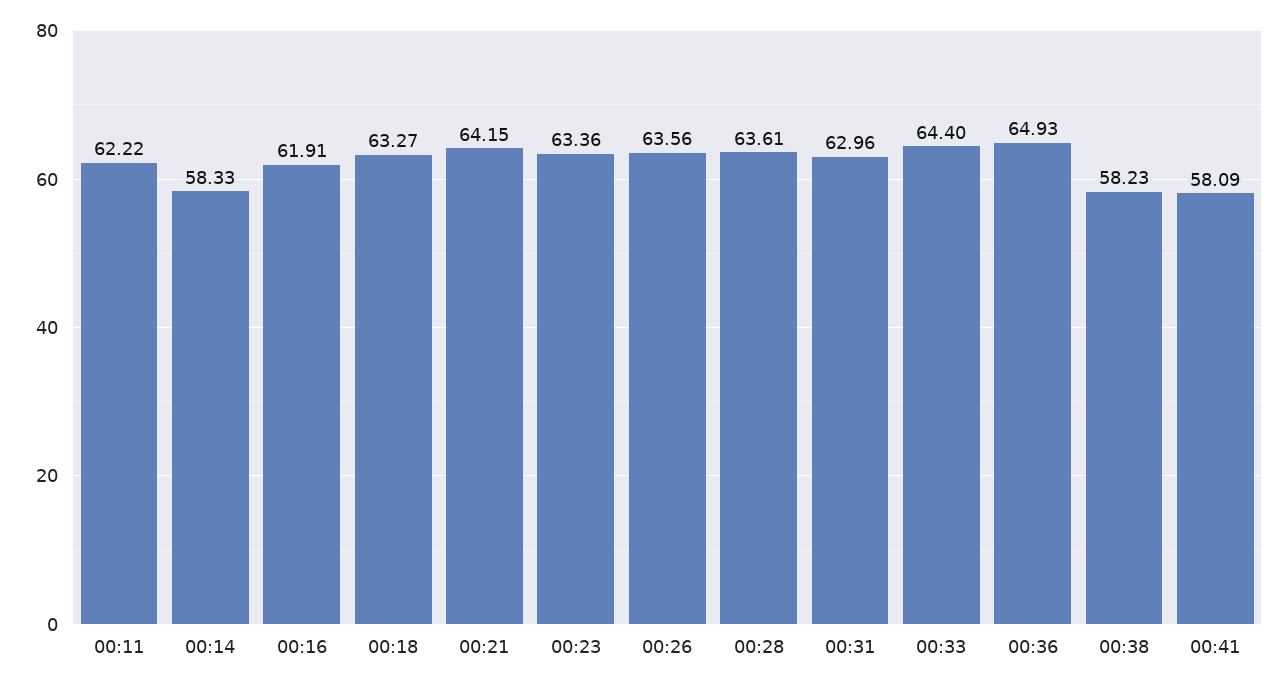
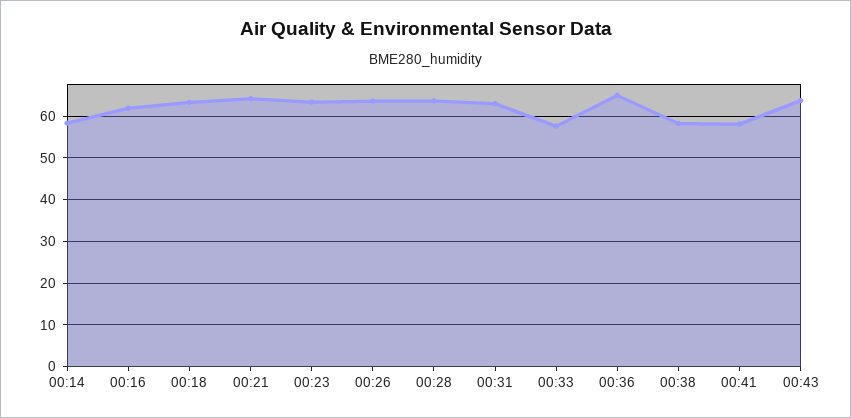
00:11: 62.22 -> none
00:33: 64.4 -> 58
00:43: none -> 64

